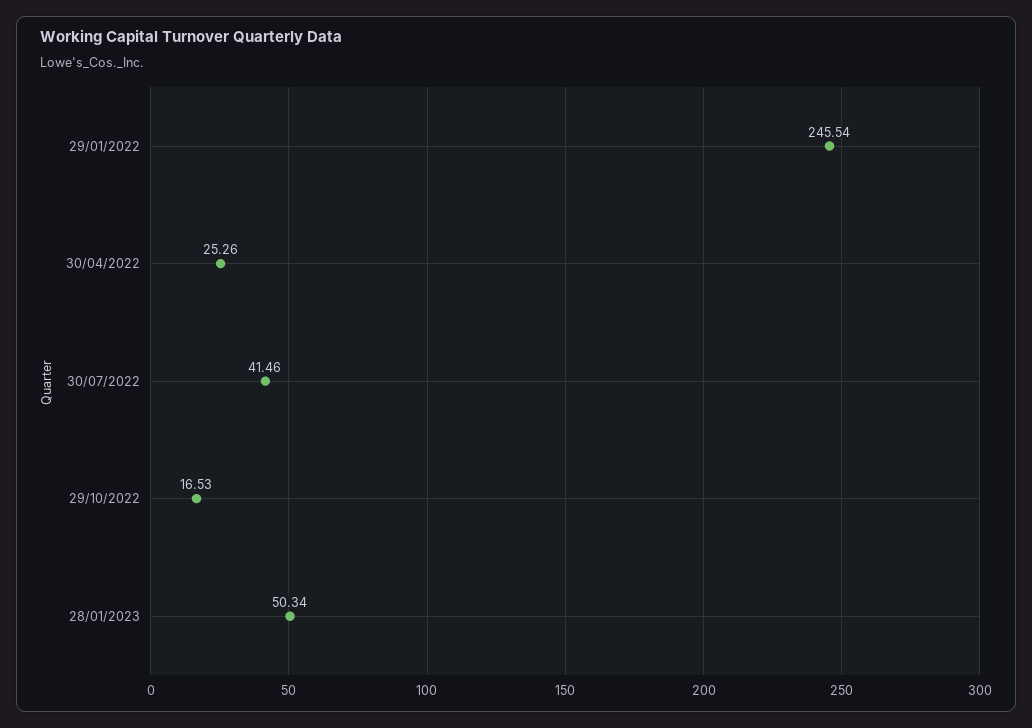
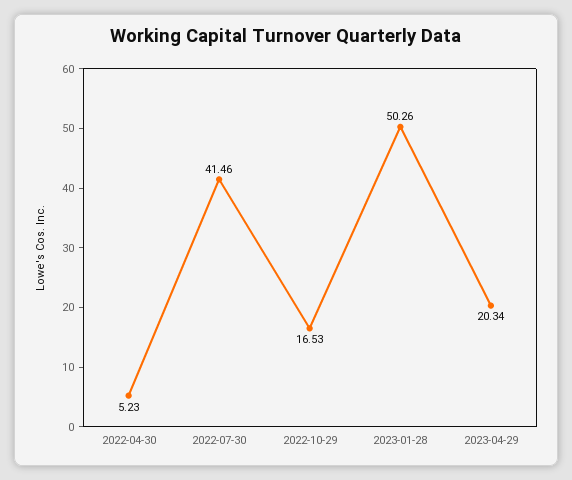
29/01/2022: 245.54 -> none
30/04/2022: 25.26 -> 5.23
28/01/2023: 50.34 -> 50.26
2023-04-29: none -> 20.34

